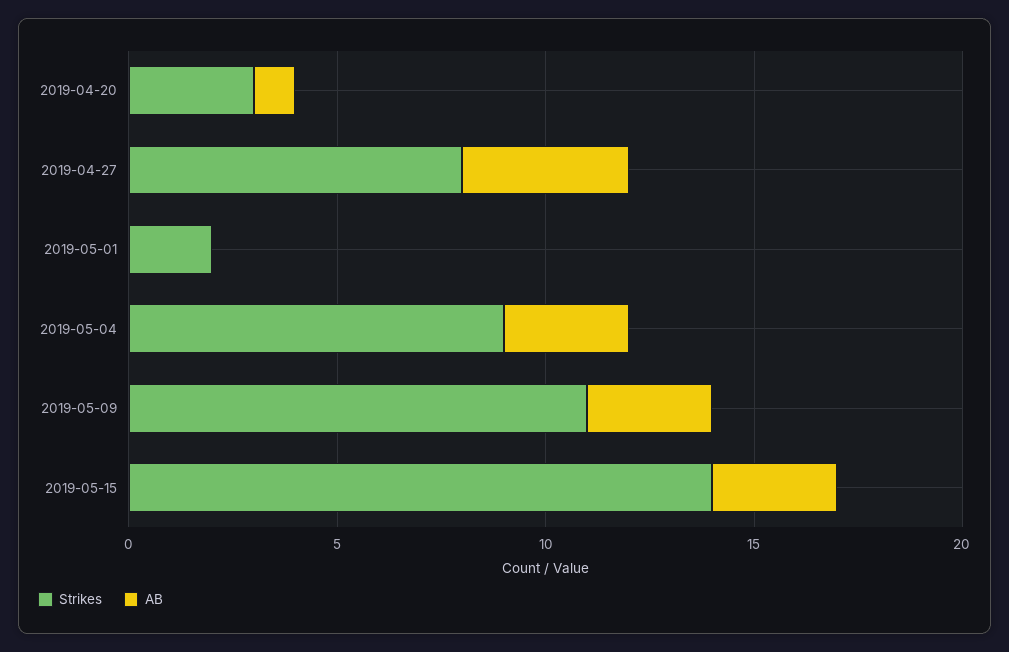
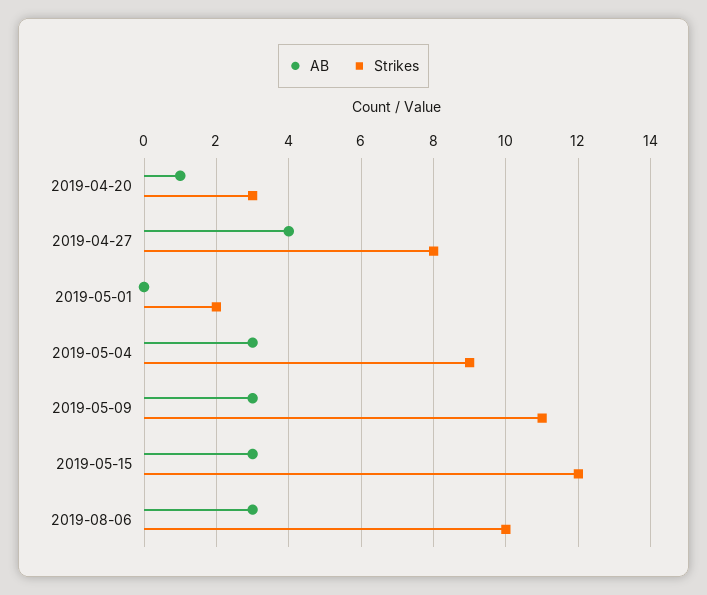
Strikes, 2019-05-15: 14 -> 12
AB, 2019-08-06: none -> 3
Strikes, 2019-08-06: none -> 10

